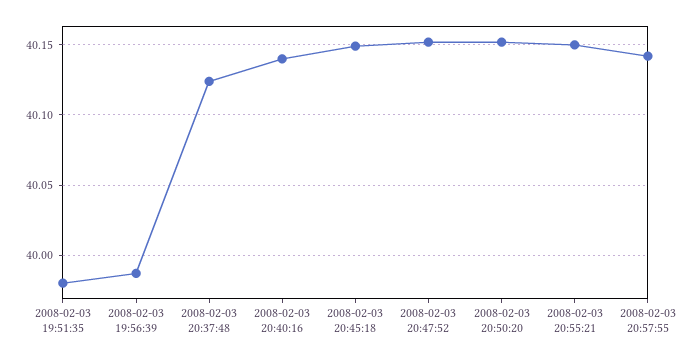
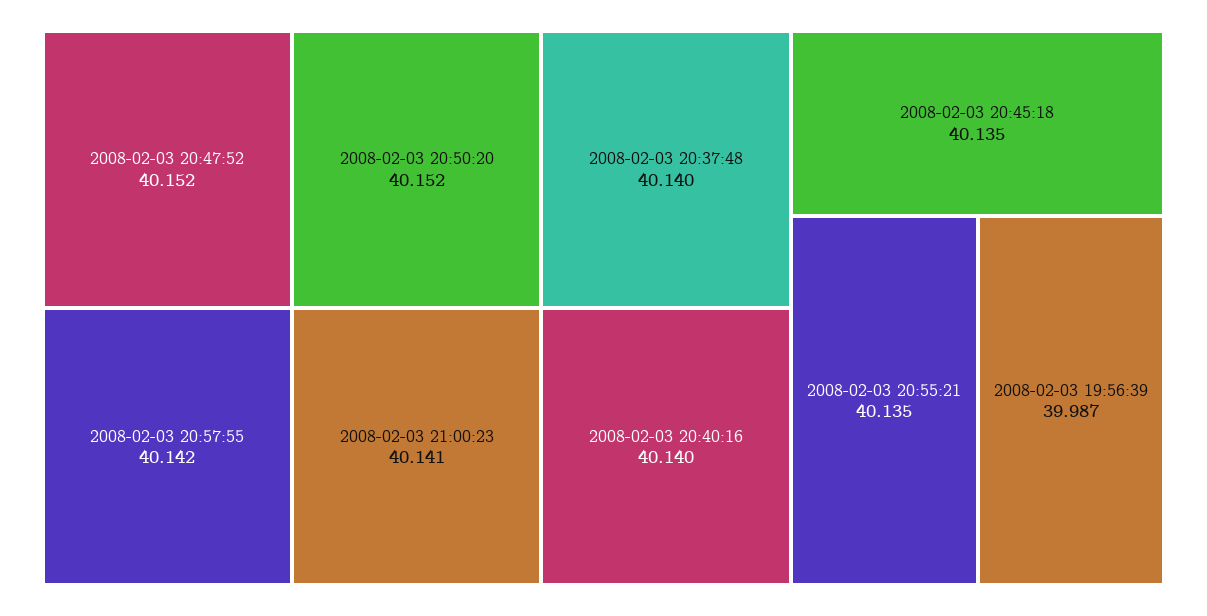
2008-02-03 19:51:35: 39.98 -> none
2008-02-03 20:37:48: 40.125 -> 40.14
2008-02-03 20:45:18: 40.15 -> 40.135
2008-02-03 20:55:21: 40.15 -> 40.135
2008-02-03 21:00:23: none -> 40.141

